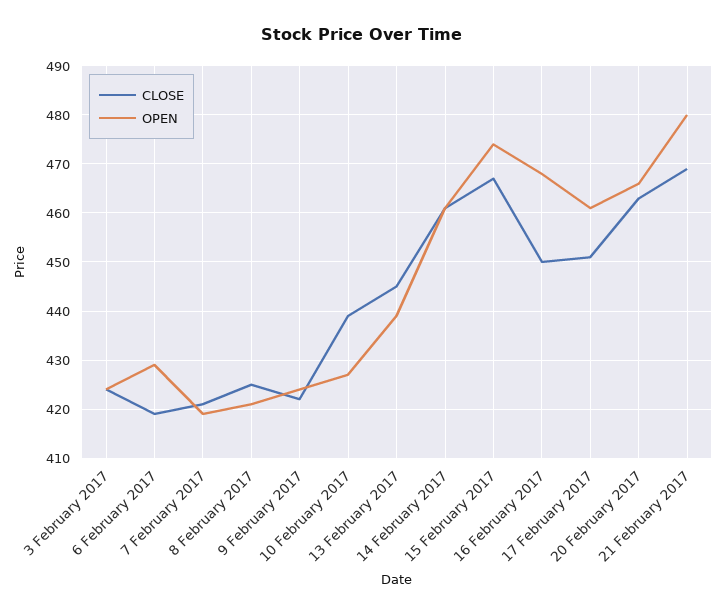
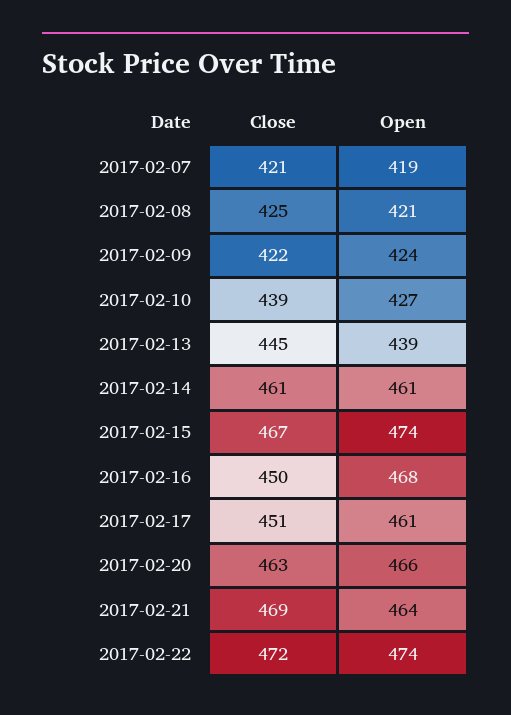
CLOSE, 3 February 2017: 425 -> none
OPEN, 3 February 2017: 425 -> none
CLOSE, 6 February 2017: 420 -> none
OPEN, 6 February 2017: 430 -> none
OPEN, 21 February 2017: 480 -> 464
CLOSE, 2017-02-22: none -> 472
OPEN, 2017-02-22: none -> 474

